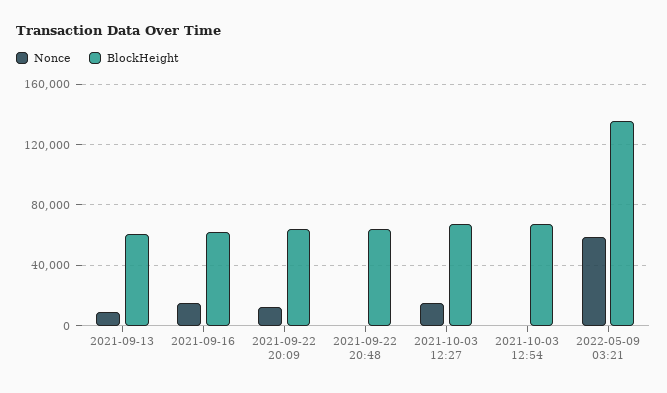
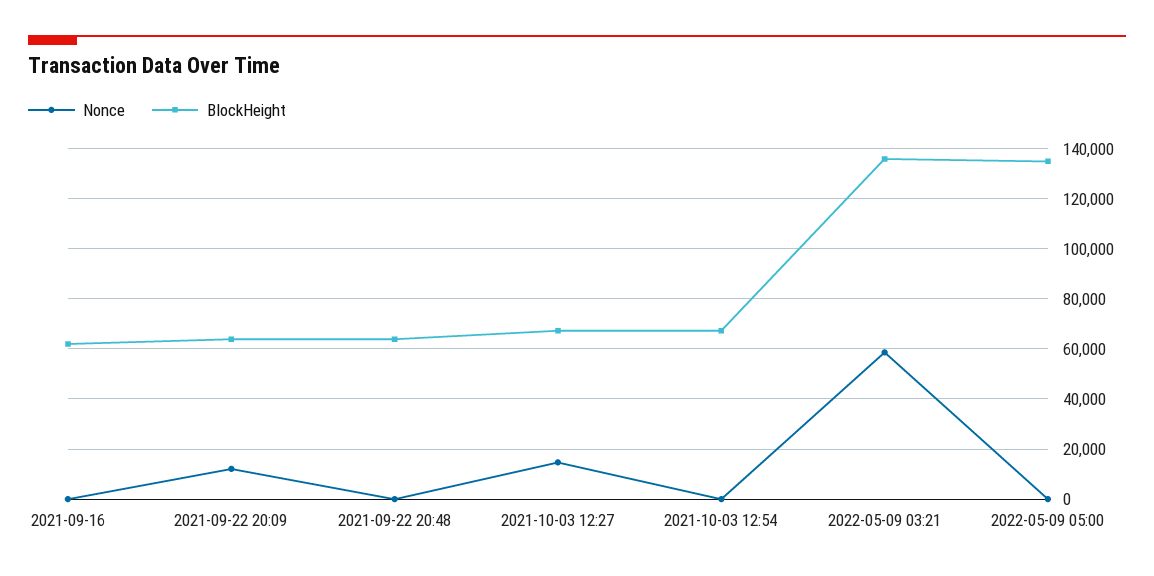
Nonce, 2021-09-13: 10000 -> none
BlockHeight, 2021-09-13: 60000 -> none
Nonce, 2021-09-16: 15000 -> 0
Nonce, 2022-05-09 05:00: none -> 0
BlockHeight, 2022-05-09 05:00: none -> 135000

